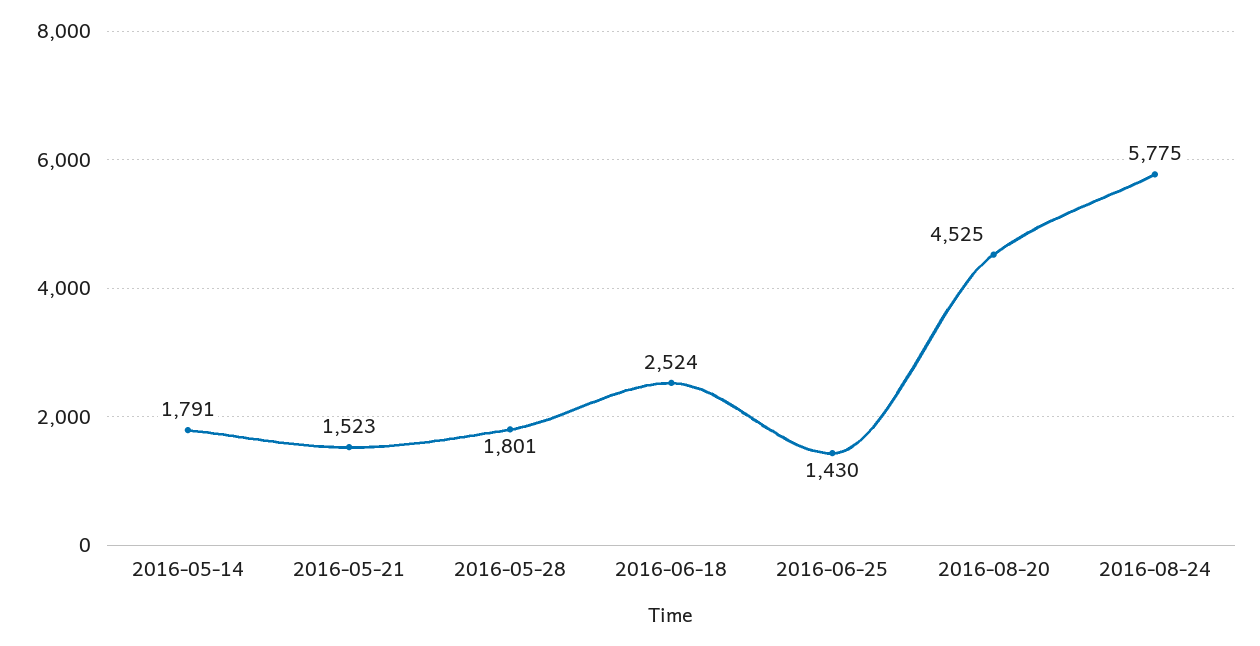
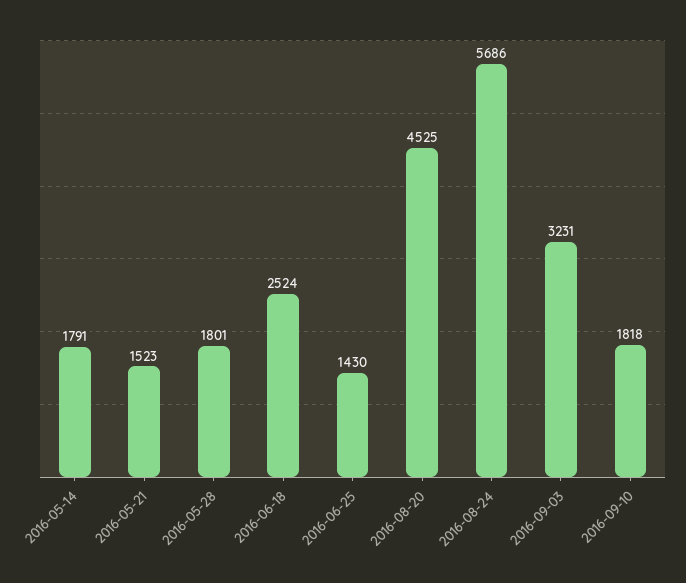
2016-08-24: 5775 -> 5686
2016-09-03: none -> 3231
2016-09-10: none -> 1818

